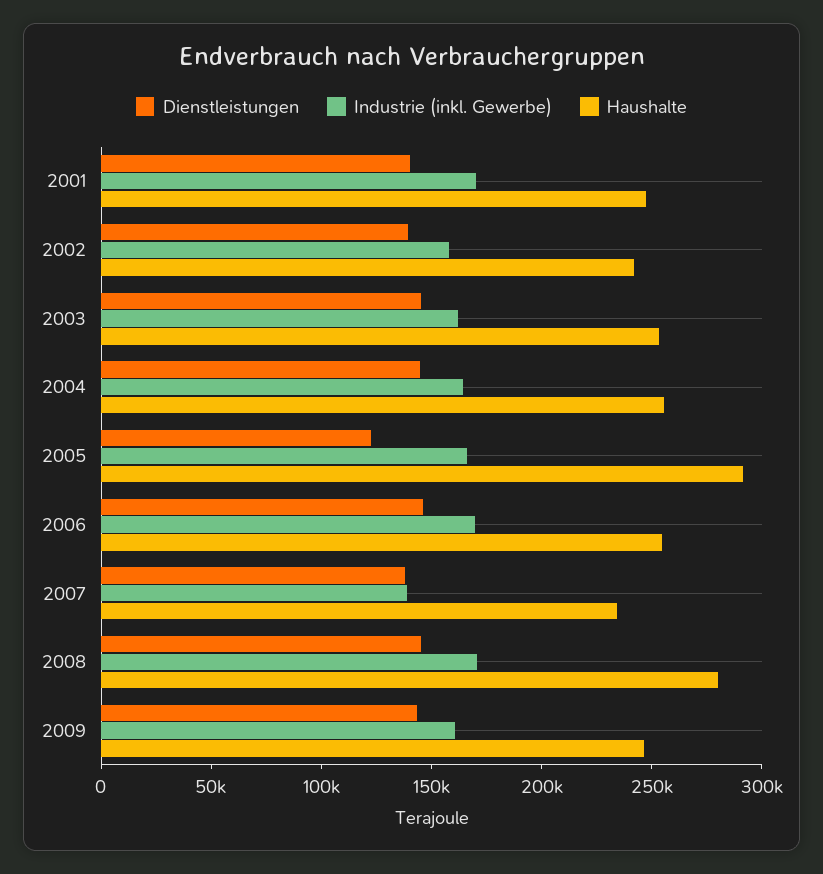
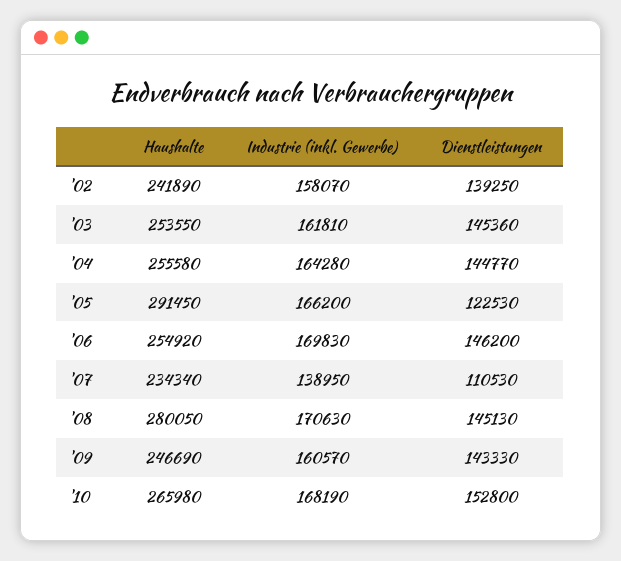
Dienstleistungen, 2001: 140000 -> none
Industrie (inkl. Gewerbe), 2001: 170000 -> none
Haushalte, 2001: 250000 -> none
Dienstleistungen, 2007: 140000 -> 110530
Haushalte, '10: none -> 265980
Industrie (inkl. Gewerbe), '10: none -> 168190
Dienstleistungen, '10: none -> 152800

